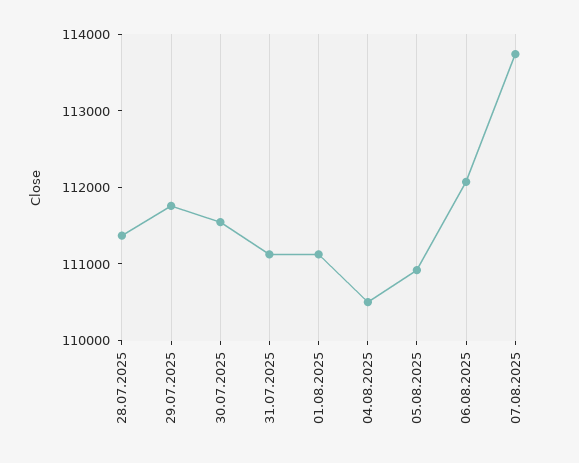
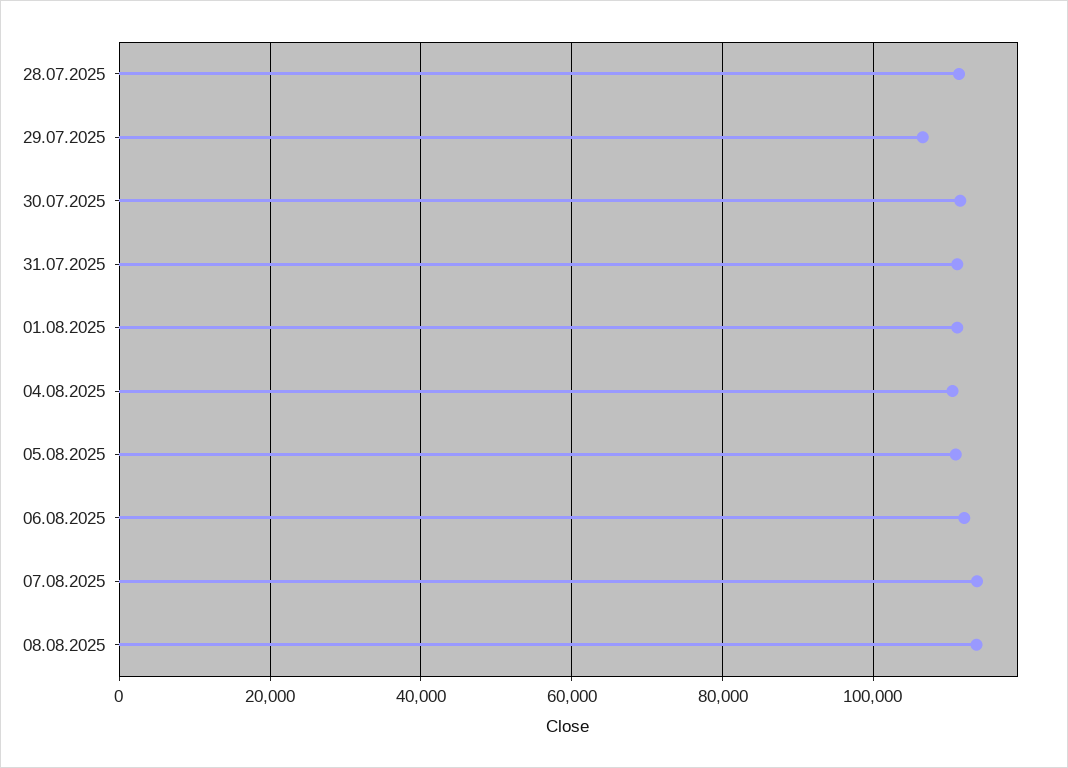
29.07.2025: 111800 -> 106000
08.08.2025: none -> 114000

